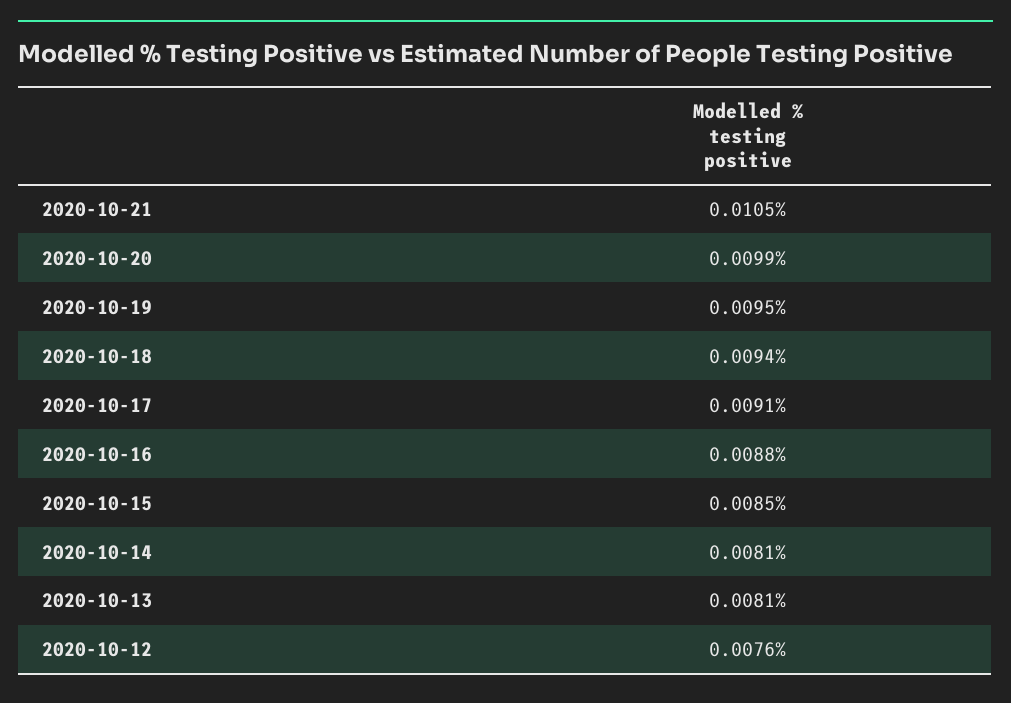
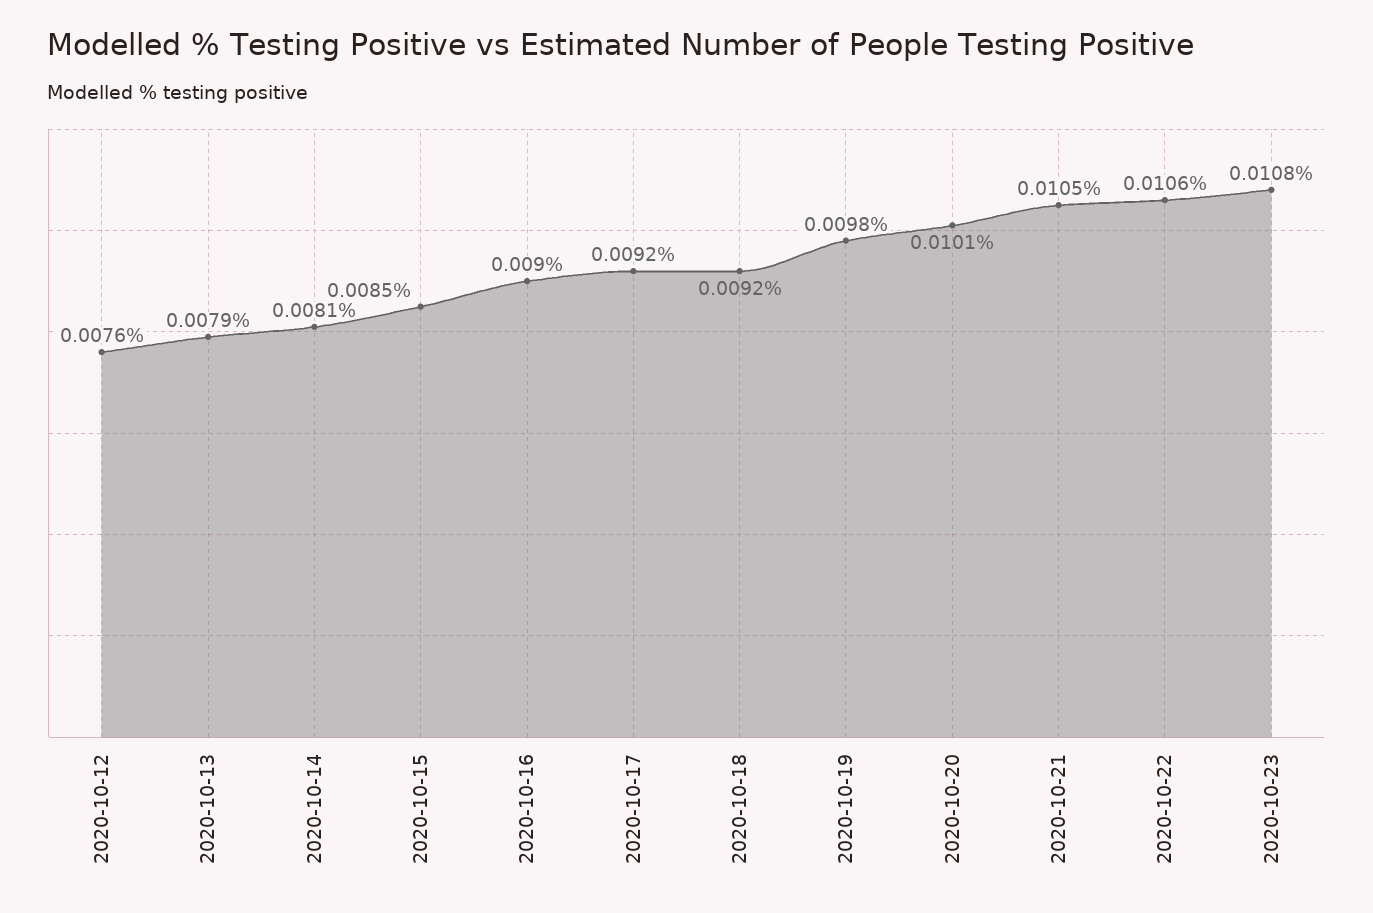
2020-10-20: 0.0099 -> 0.0101
2020-10-19: 0.0095 -> 0.0098
2020-10-18: 0.0094 -> 0.0092
2020-10-17: 0.0091 -> 0.0092
2020-10-16: 0.0088 -> 0.009
2020-10-13: 0.0081 -> 0.0079
2020-10-22: none -> 0.0106
2020-10-23: none -> 0.0108

